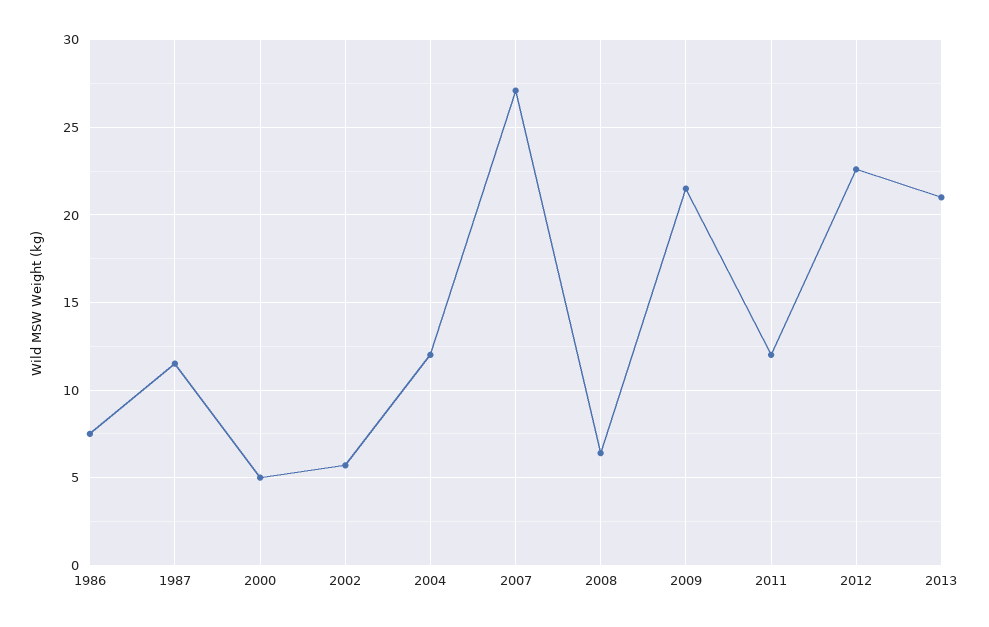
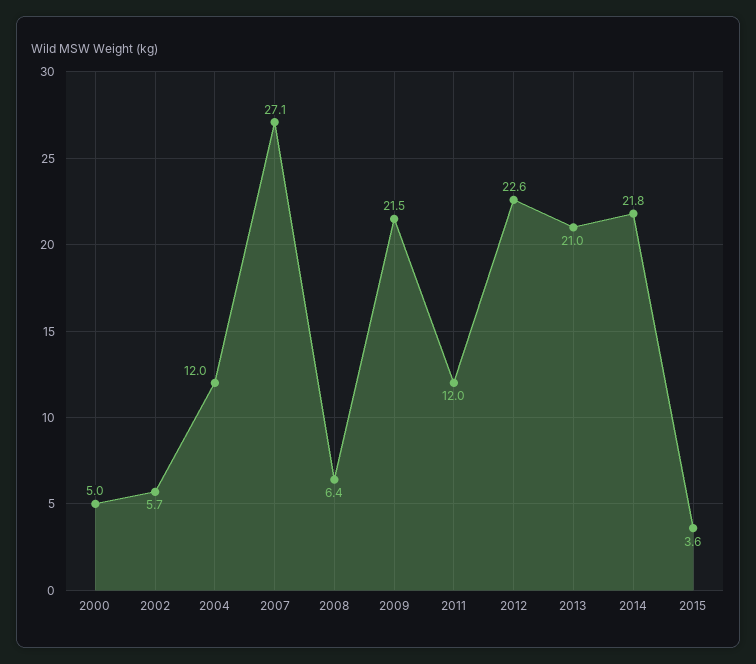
1986: 7.5 -> none
1987: 11.5 -> none
2014: none -> 21.8
2015: none -> 3.6

